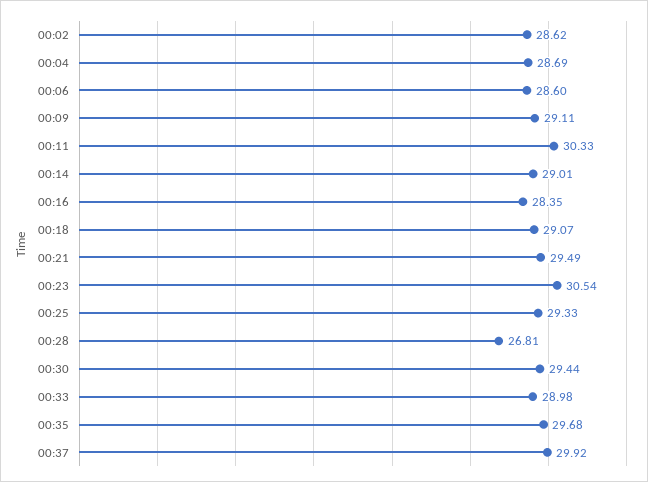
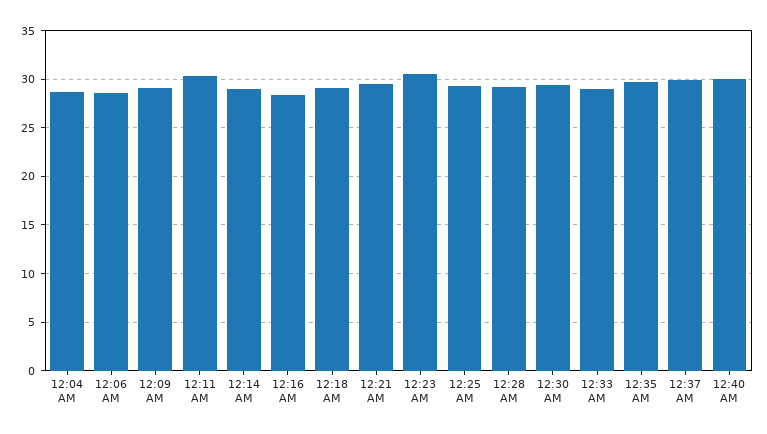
00:02: 28.62 -> none
00:28: 26.81 -> 29
12:40 AM: none -> 30

